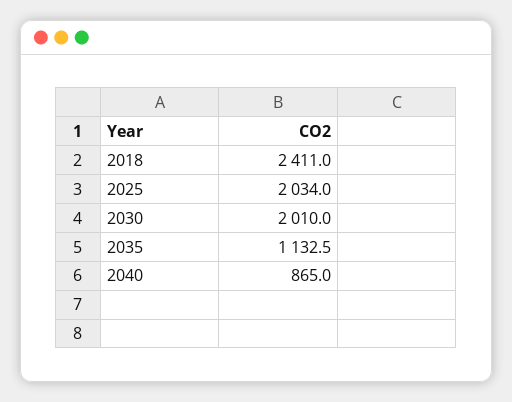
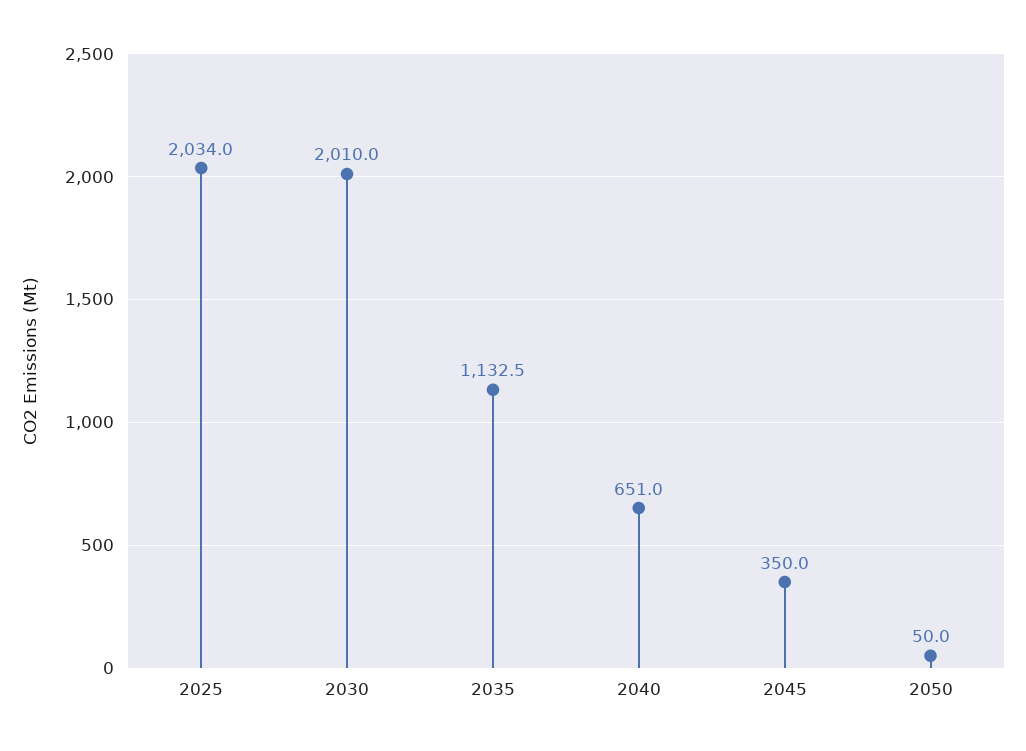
2018: 2411 -> none
2040: 865 -> 651
2045: none -> 350
2050: none -> 50

